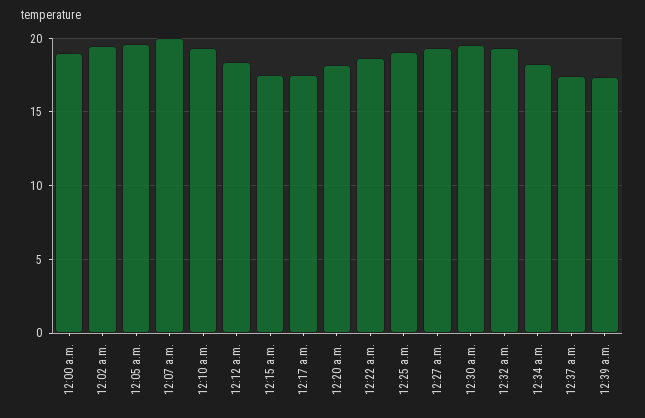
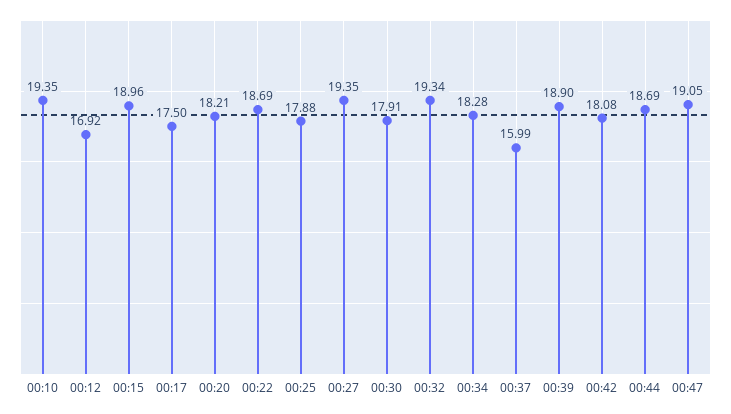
12:00 a.m.: 19 -> none
12:02 a.m.: 19.5 -> none
12:05 a.m.: 19.5 -> none
12:07 a.m.: 20 -> none
12:12 a.m.: 18.5 -> 16.92
12:15 a.m.: 17.5 -> 18.96
12:25 a.m.: 19 -> 17.88
12:30 a.m.: 19.5 -> 17.91
12:37 a.m.: 17.5 -> 15.99
12:39 a.m.: 17.5 -> 18.9
00:42: none -> 18.08
00:44: none -> 18.69
00:47: none -> 19.05

